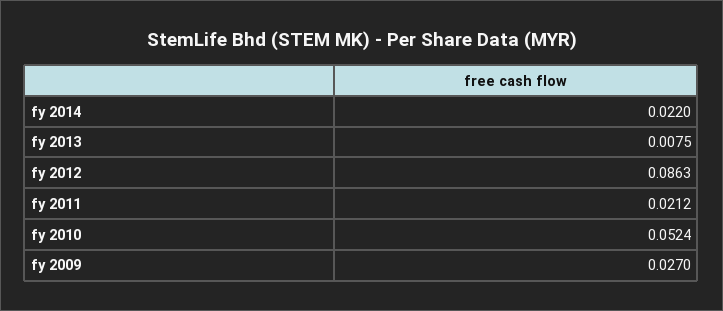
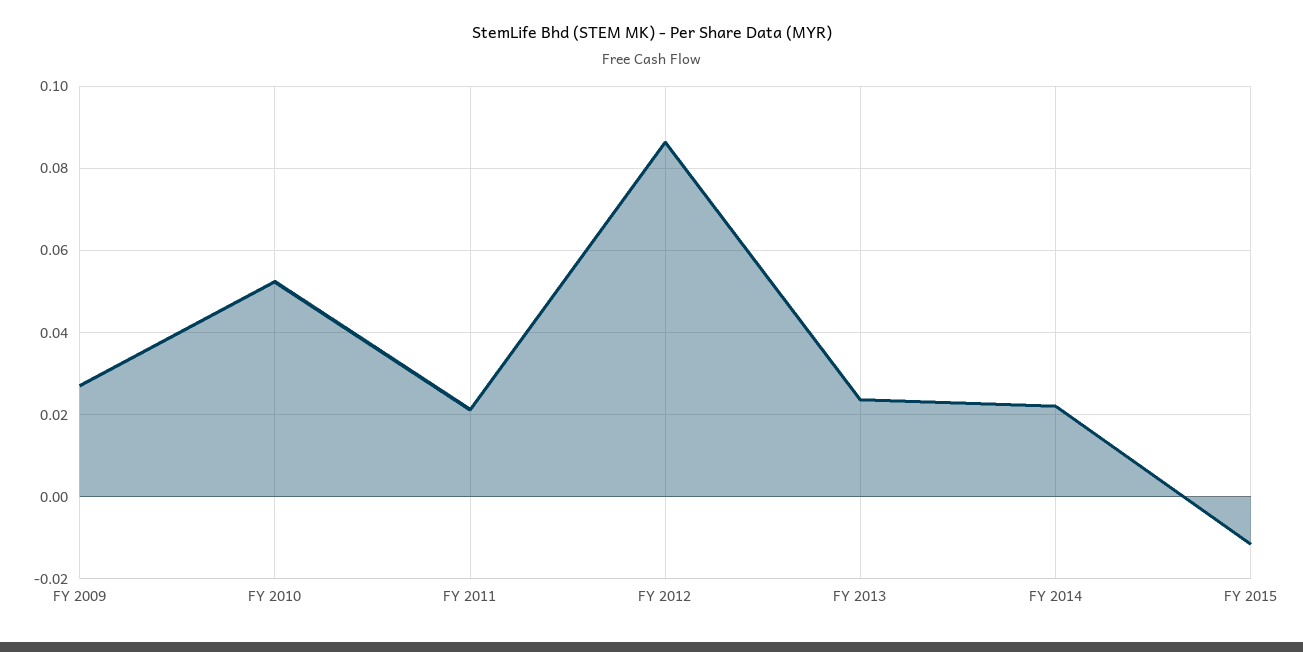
fy 2013: 0.0075 -> 0.024
FY 2015: none -> -0.012

